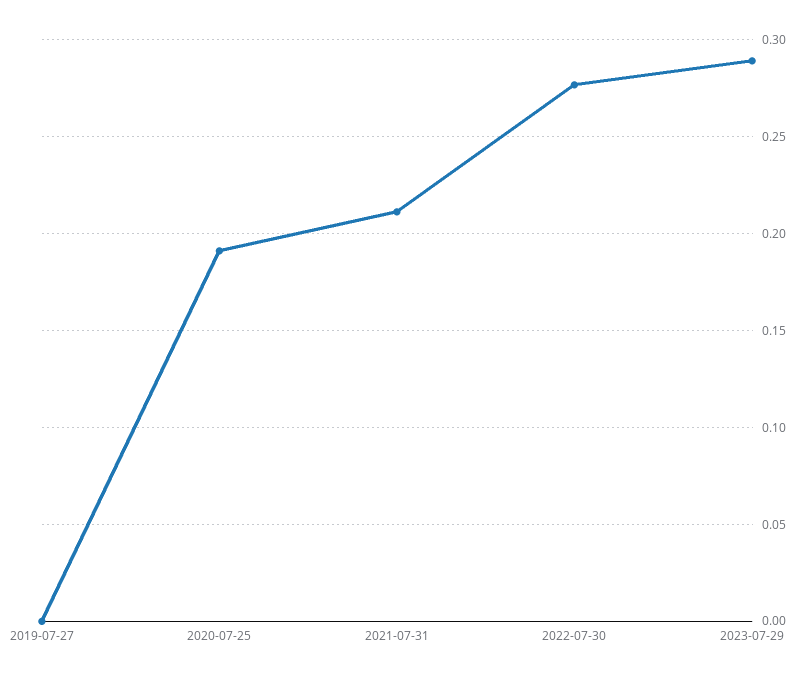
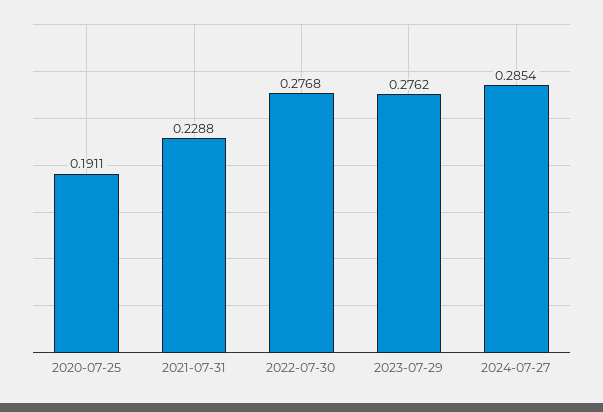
2019-07-27: 0 -> none
2021-07-31: 0.21 -> 0.2288
2023-07-29: 0.29 -> 0.2762
2024-07-27: none -> 0.2854

